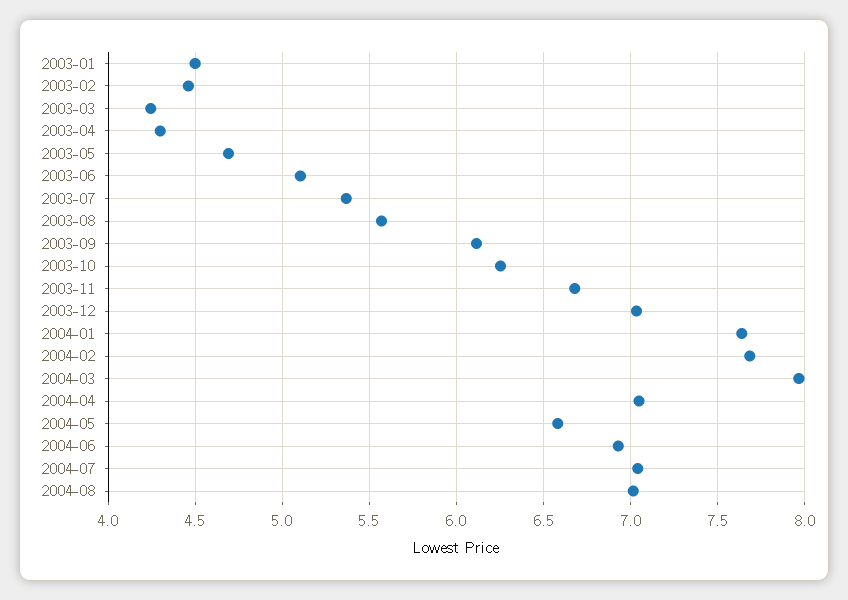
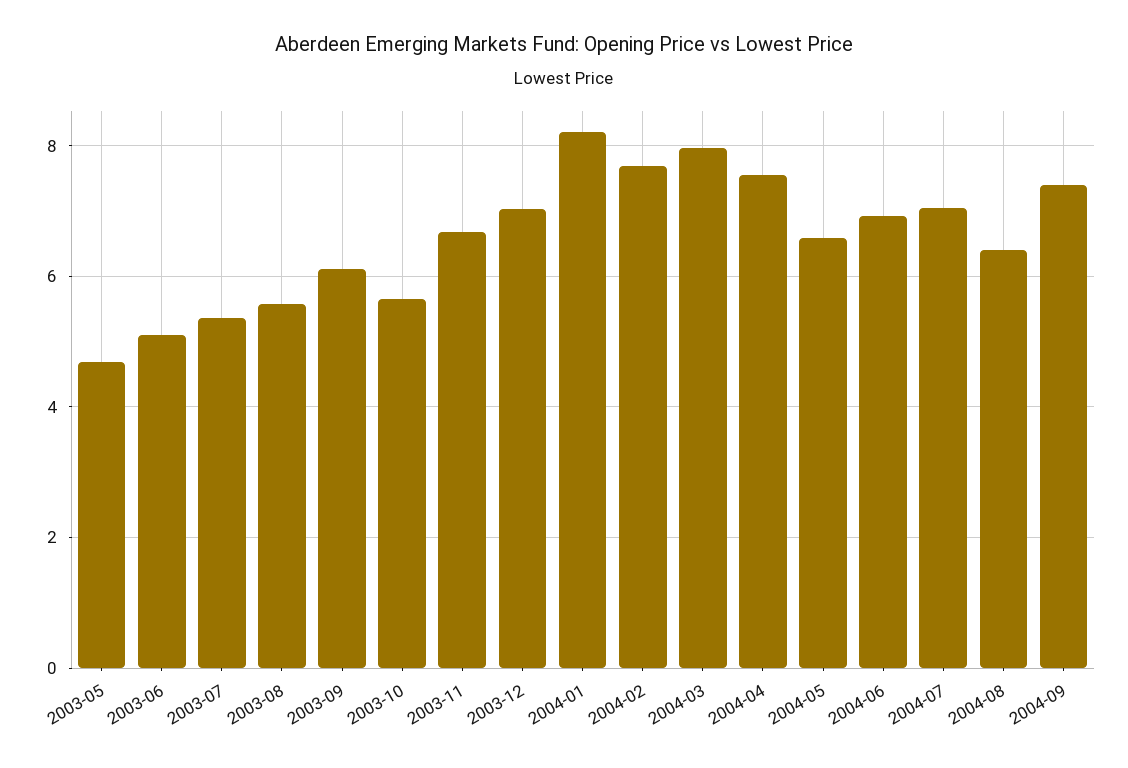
2003-01: 4.5 -> none
2003-02: 4.45 -> none
2003-03: 4.25 -> none
2003-04: 4.3 -> none
2003-10: 6.25 -> 5.6
2004-01: 7.65 -> 8.2
2004-04: 7.05 -> 7.6
2004-08: 7 -> 6.4
2004-09: none -> 7.4

